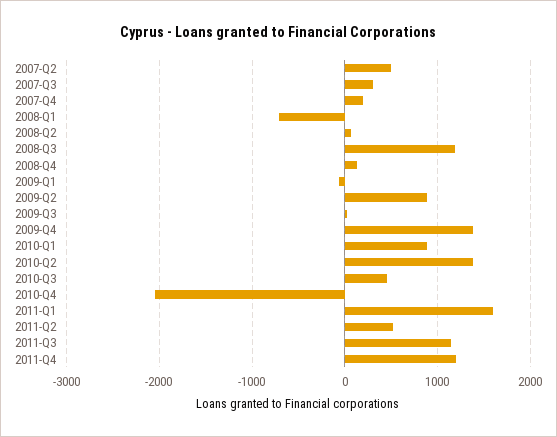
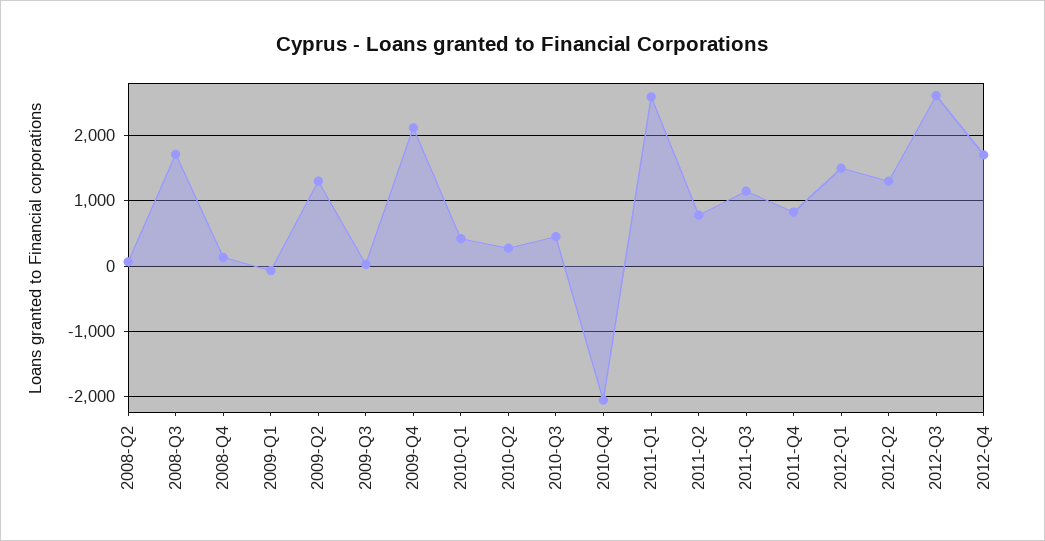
2007-Q2: 500 -> none
2007-Q3: 300 -> none
2007-Q4: 200 -> none
2008-Q1: -700 -> none
2008-Q3: 1200 -> 1700
2009-Q2: 900 -> 1300
2009-Q4: 1400 -> 2100
2010-Q1: 900 -> 400
2010-Q2: 1400 -> 300
2011-Q1: 1600 -> 2600
2011-Q2: 500 -> 800
2011-Q4: 1200 -> 800
2012-Q1: none -> 1500
2012-Q2: none -> 1300
2012-Q3: none -> 2600
2012-Q4: none -> 1700

